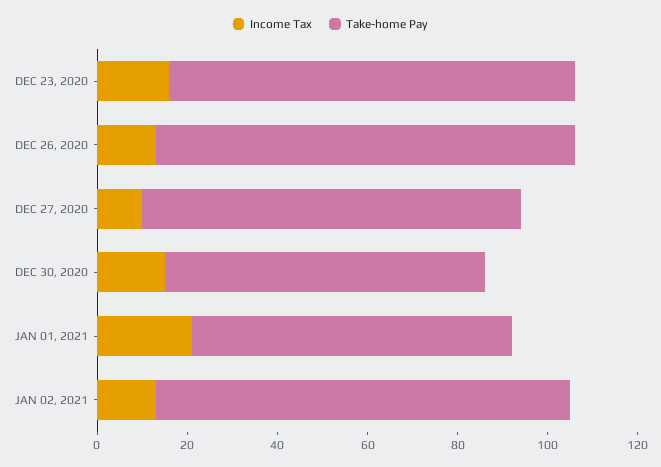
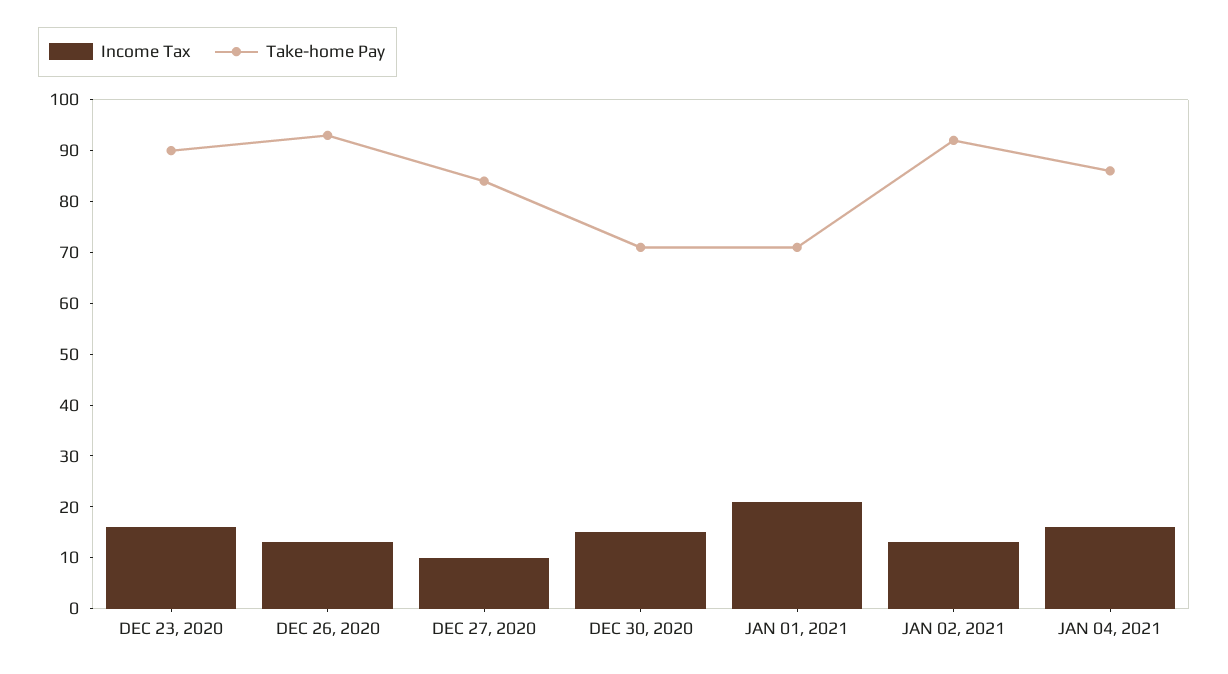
Income Tax, JAN 04, 2021: none -> 15
Take-home Pay, JAN 04, 2021: none -> 85

